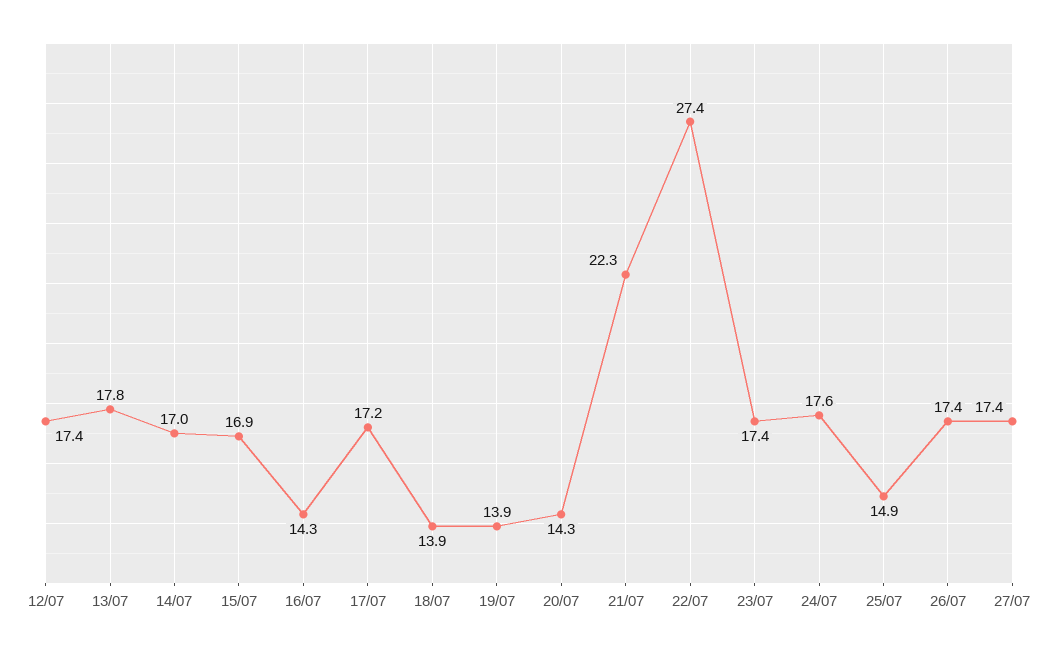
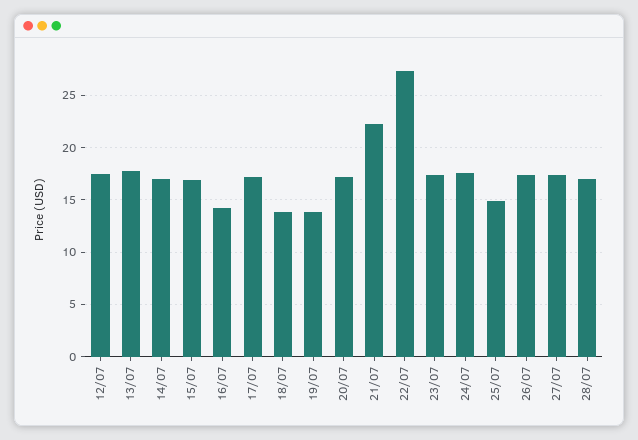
20/07: 14.3 -> 17
28/07: none -> 17

